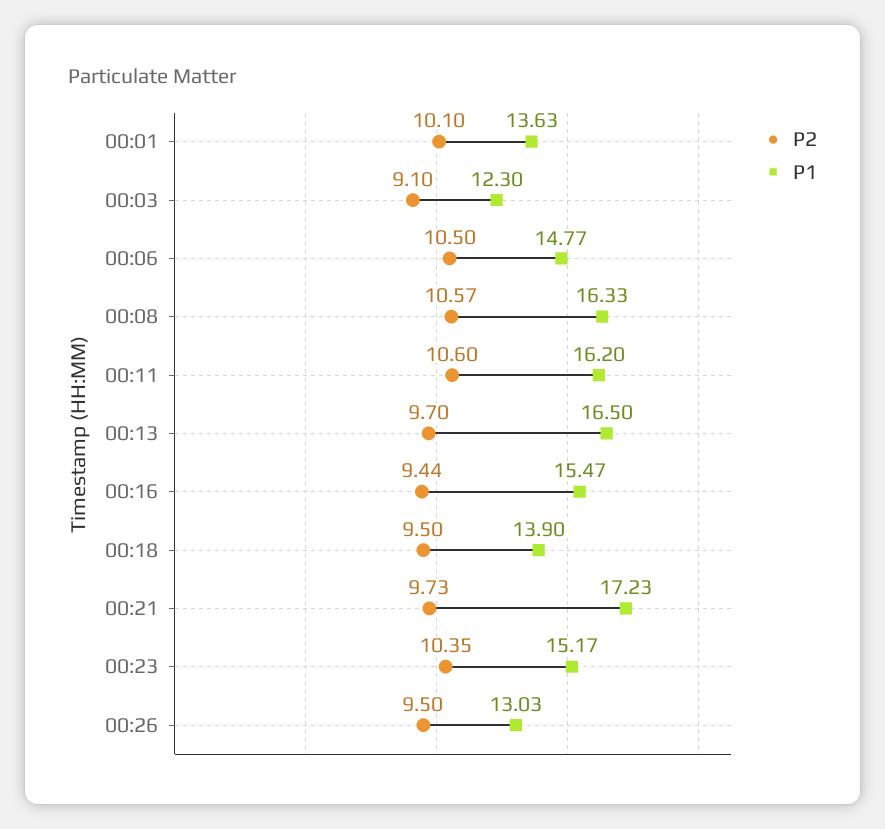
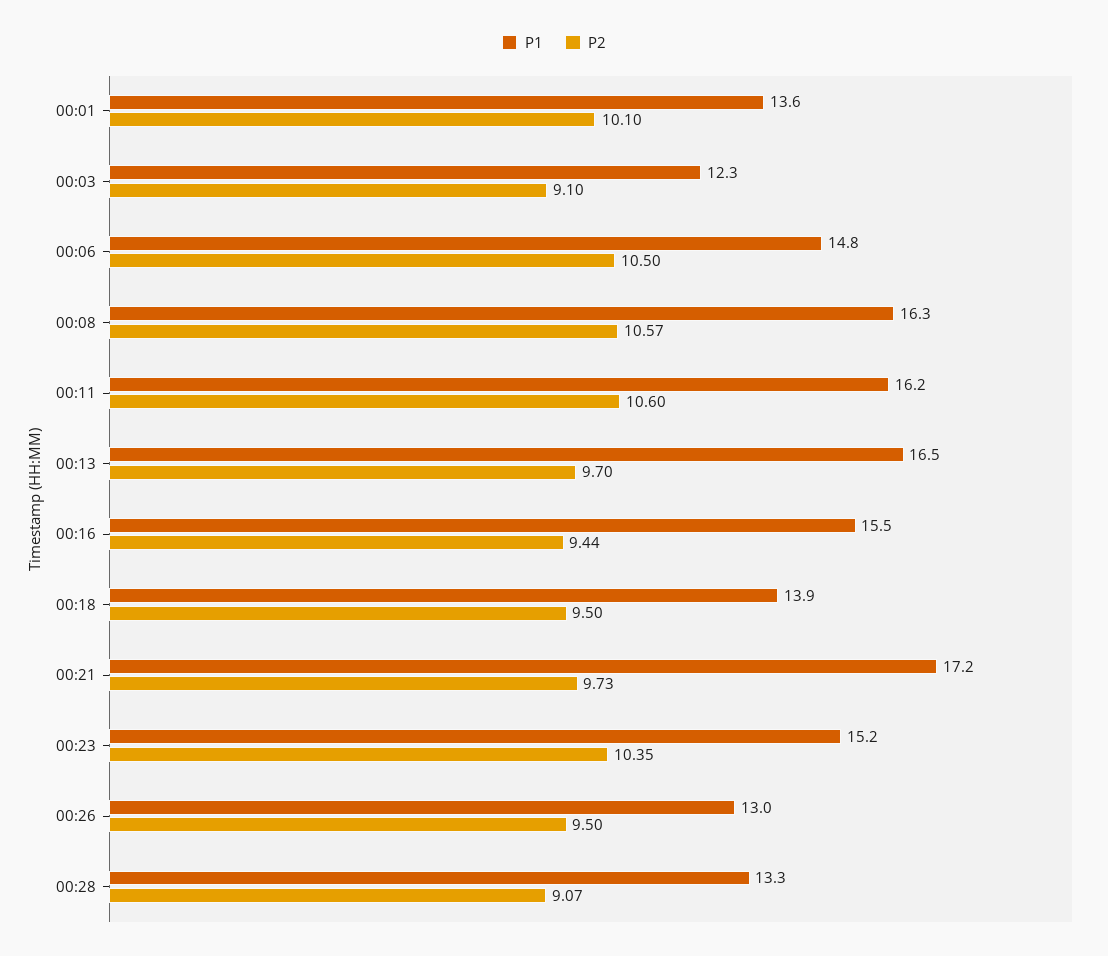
P1, 00:28: none -> 13.3
P2, 00:28: none -> 9.07

